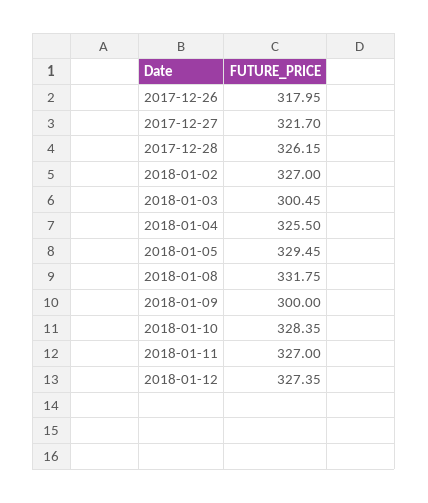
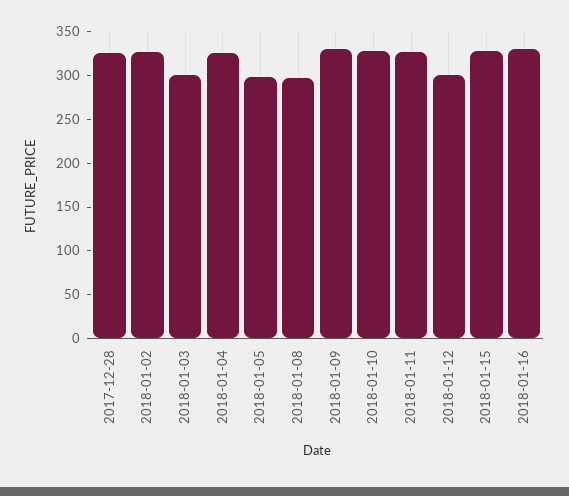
2017-12-26: 317.95 -> none
2017-12-27: 321.7 -> none
2018-01-05: 329.45 -> 300
2018-01-08: 331.75 -> 300
2018-01-09: 300 -> 330
2018-01-12: 327.35 -> 300
2018-01-15: none -> 330
2018-01-16: none -> 330

